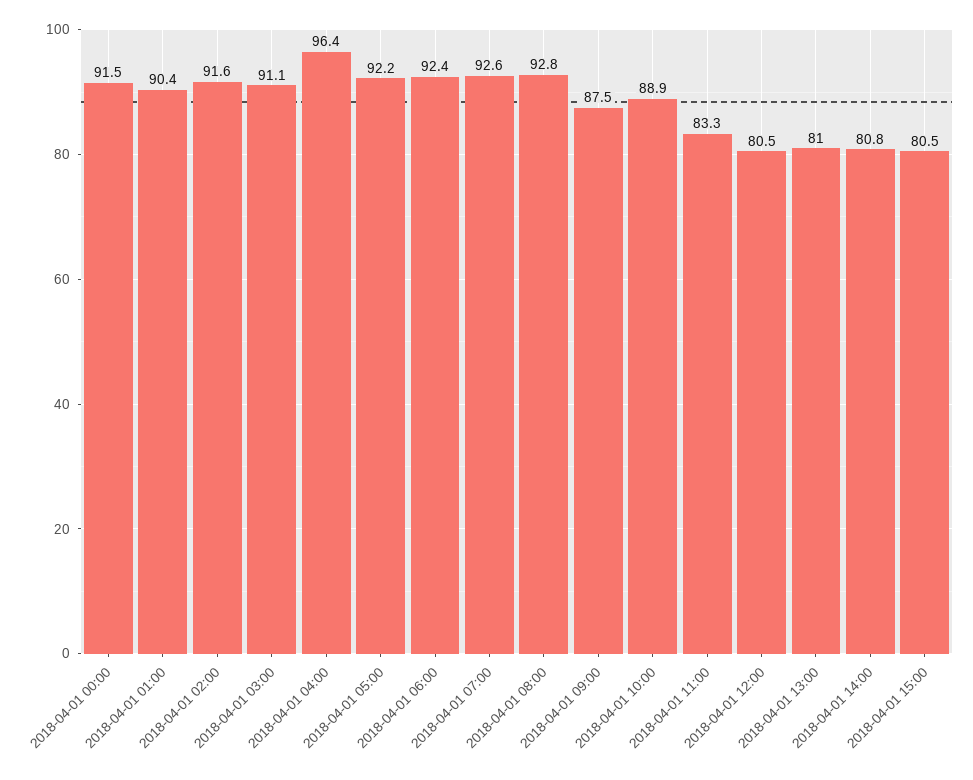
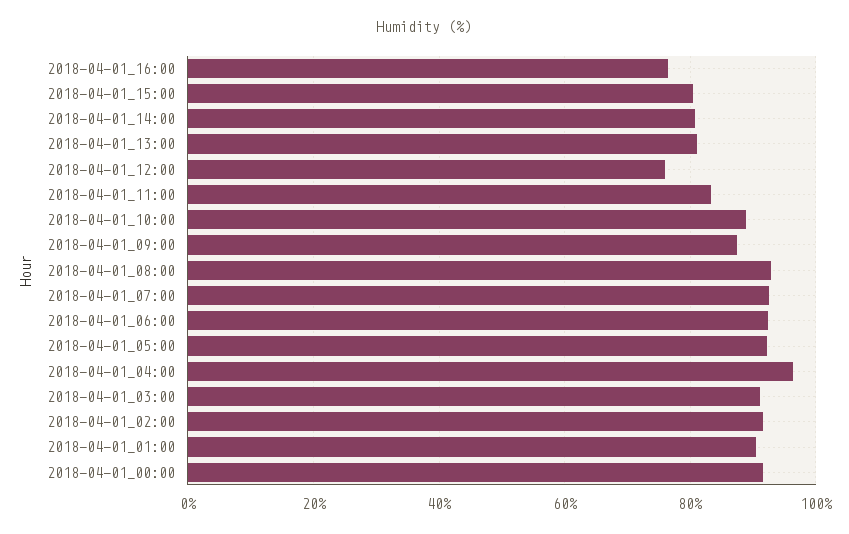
2018-04-01 12:00: 80.5 -> 76
2018-04-01_16:00: none -> 76

